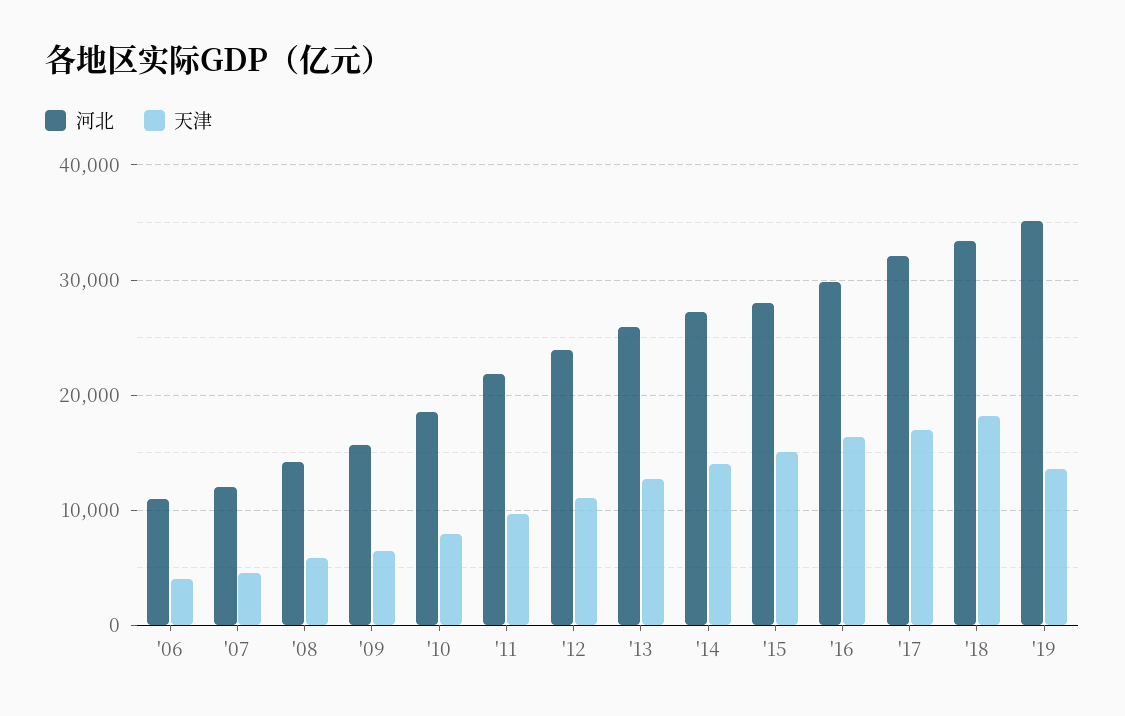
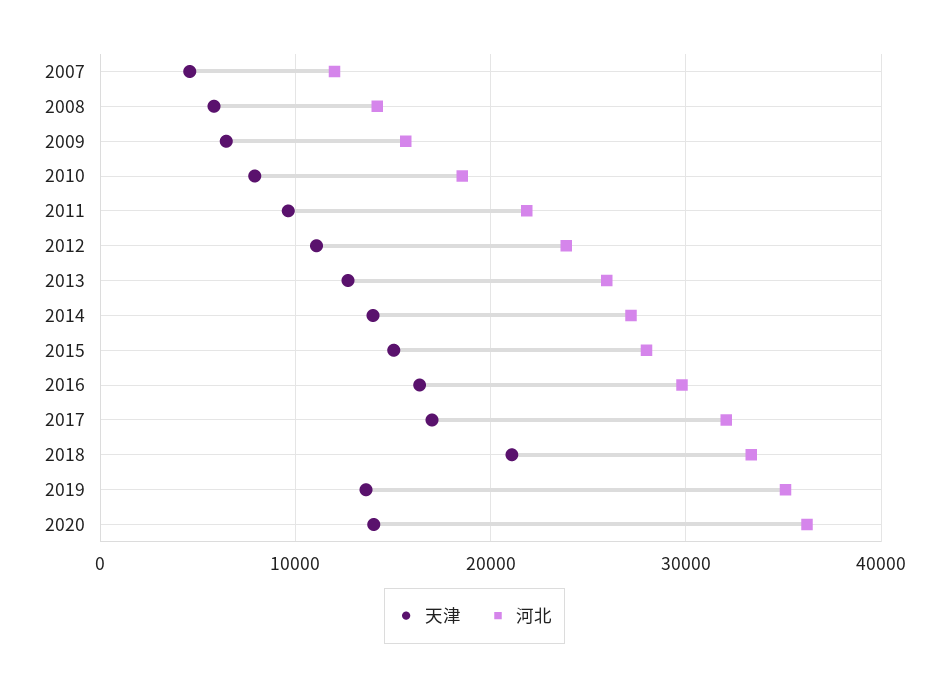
河北, '06: 11000 -> none
天津, '06: 4000 -> none
天津, '18: 18000 -> 21000
天津, 2020: none -> 14000
河北, 2020: none -> 36000

